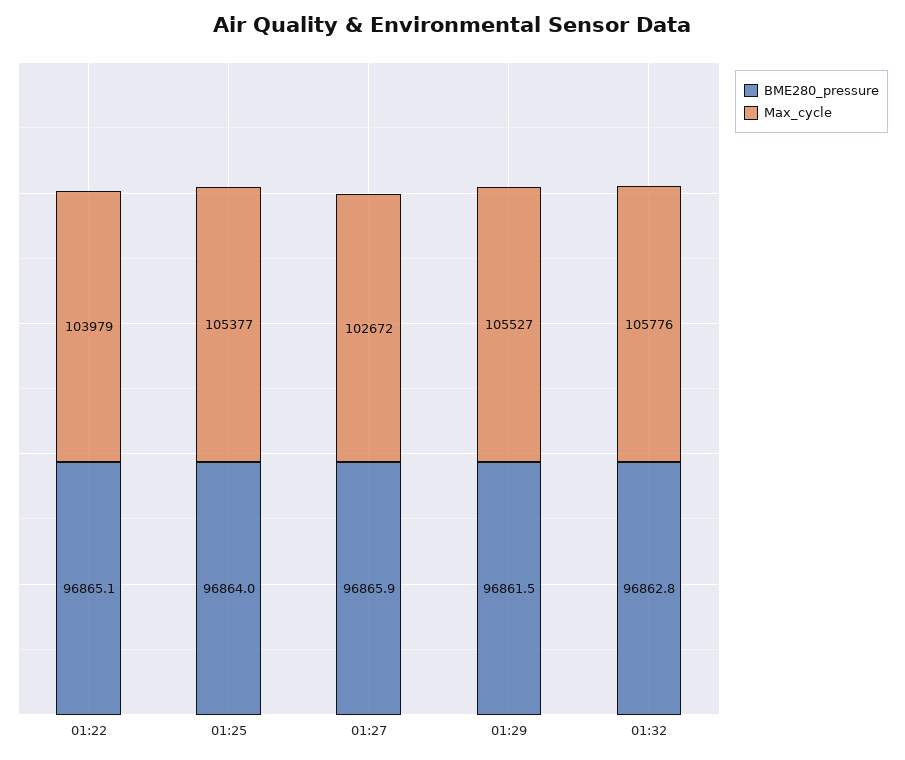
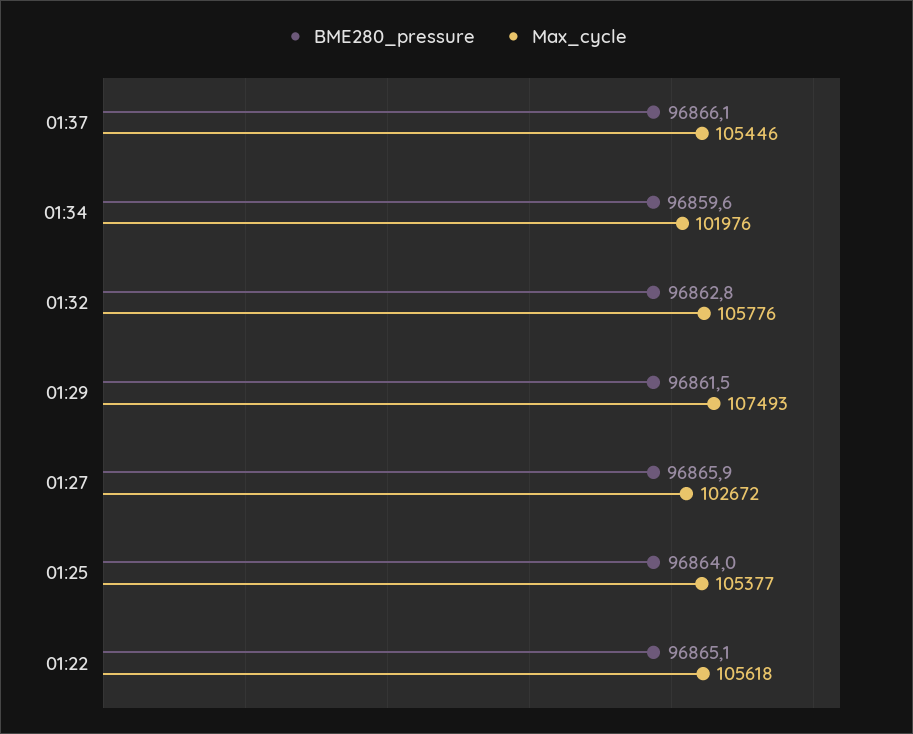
Max_cycle, 01:22: 103979 -> 105618
Max_cycle, 01:29: 105527 -> 107493
BME280_pressure, 01:37: none -> 96866.1
Max_cycle, 01:37: none -> 105446
BME280_pressure, 01:34: none -> 96859.6
Max_cycle, 01:34: none -> 101976

